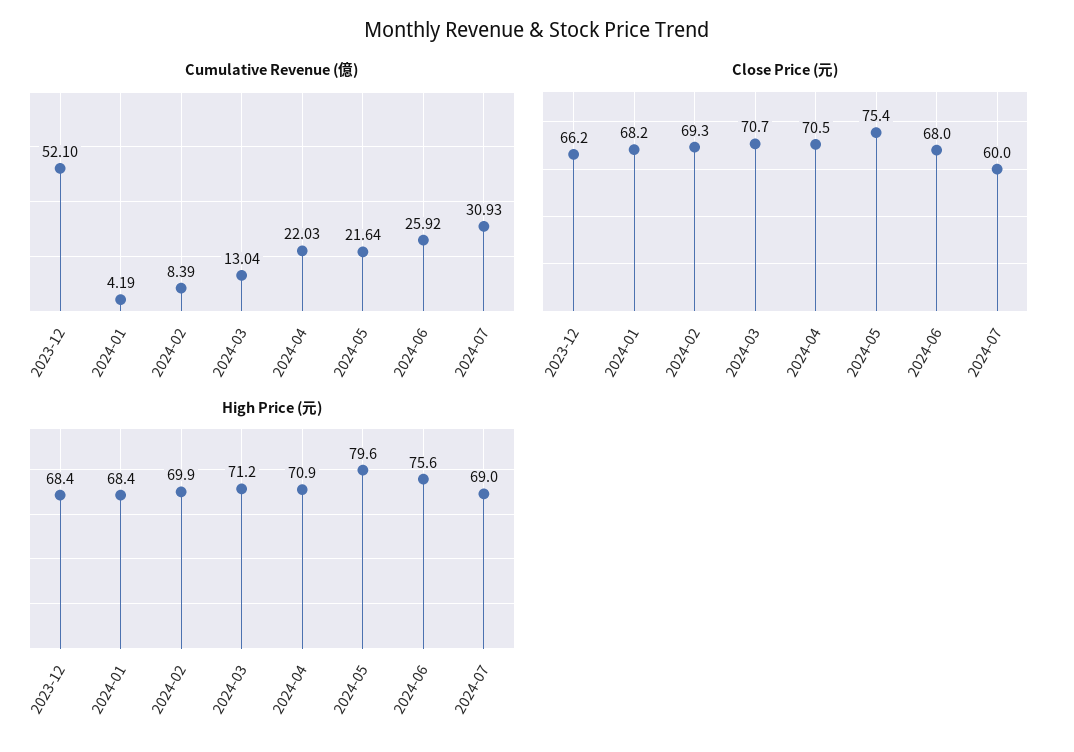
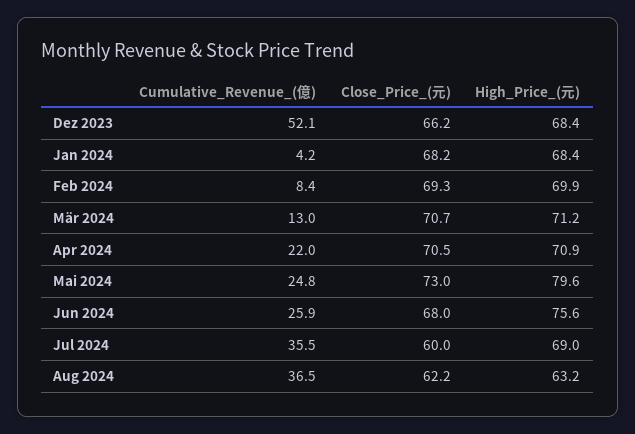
Cumulative Revenue (億), 2024-05: 21.64 -> 24.8
Cumulative Revenue (億), 2024-07: 30.93 -> 35.5
Close Price (元), 2024-05: 75.4 -> 73
Cumulative Revenue (億), Aug 2024: none -> 36.5
Close Price (元), Aug 2024: none -> 62.2
High Price (元), Aug 2024: none -> 63.2

